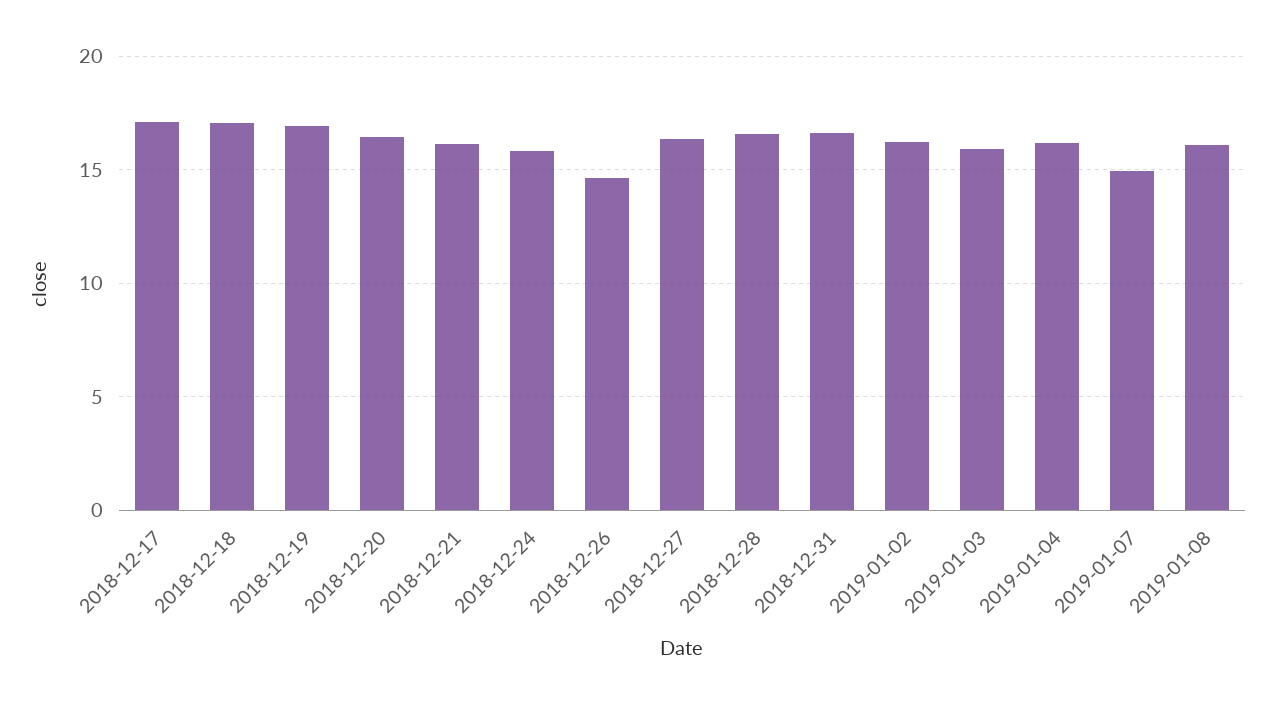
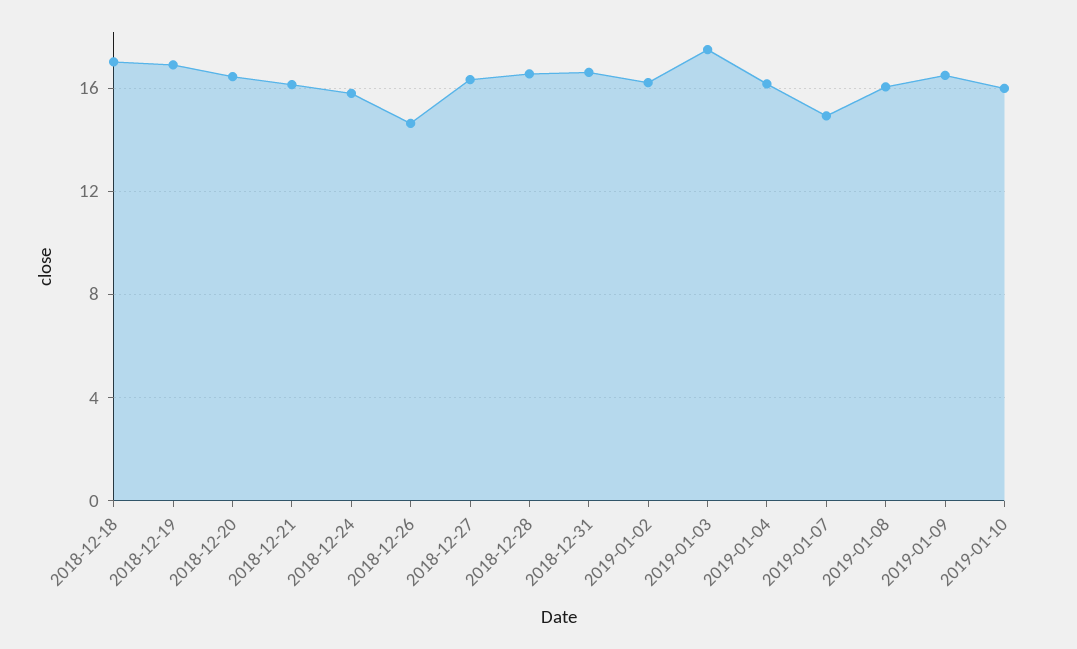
2018-12-17: 17 -> none
2019-01-03: 16 -> 17.5
2019-01-09: none -> 16.5
2019-01-10: none -> 16

